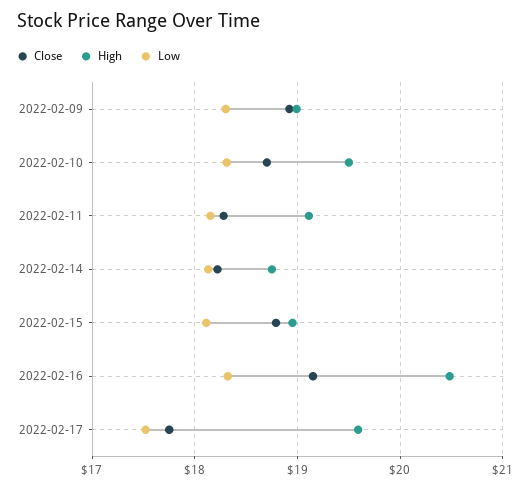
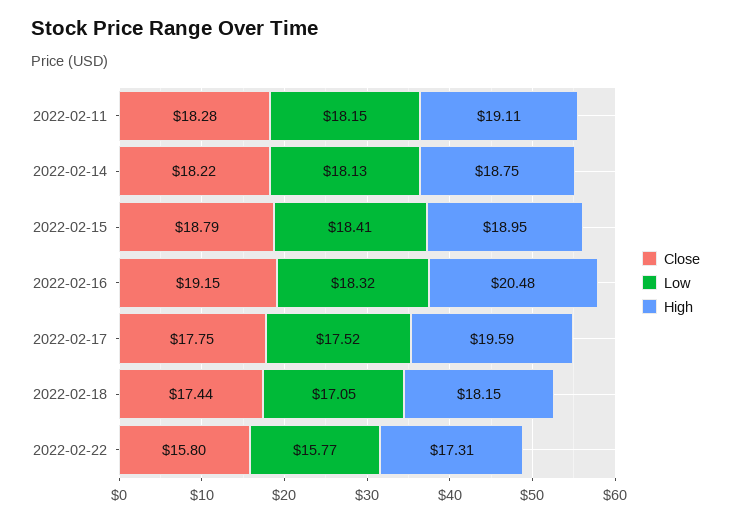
Close, 2022-02-09: 18.9 -> none
High, 2022-02-09: 19 -> none
Low, 2022-02-09: 18.3 -> none
Close, 2022-02-10: 18.7 -> none
High, 2022-02-10: 19.5 -> none
Low, 2022-02-10: 18.3 -> none
Low, 2022-02-15: 18.1 -> 18.41
Close, 2022-02-18: none -> 17.44
Low, 2022-02-18: none -> 17.05
High, 2022-02-18: none -> 18.15
Close, 2022-02-22: none -> 15.8
Low, 2022-02-22: none -> 15.77
High, 2022-02-22: none -> 17.31

